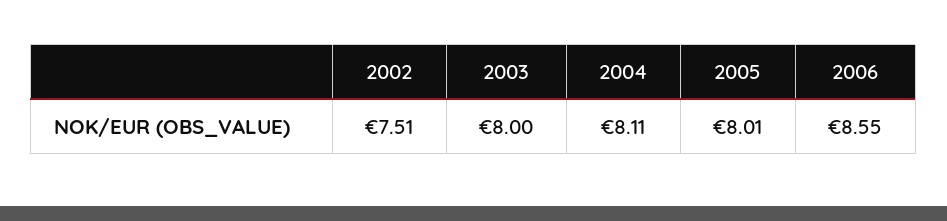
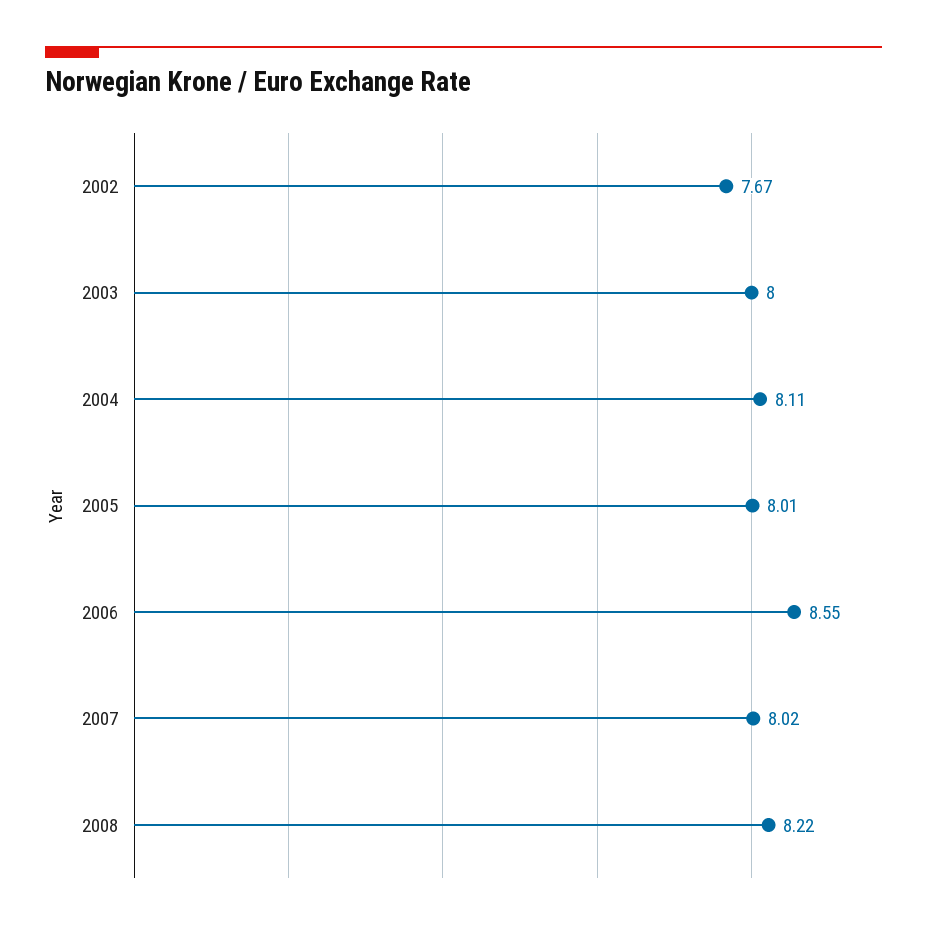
2002: 7.51 -> 7.67
2007: none -> 8.02
2008: none -> 8.22

